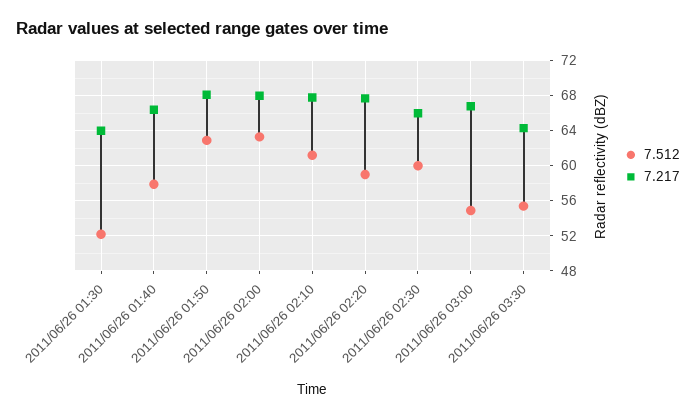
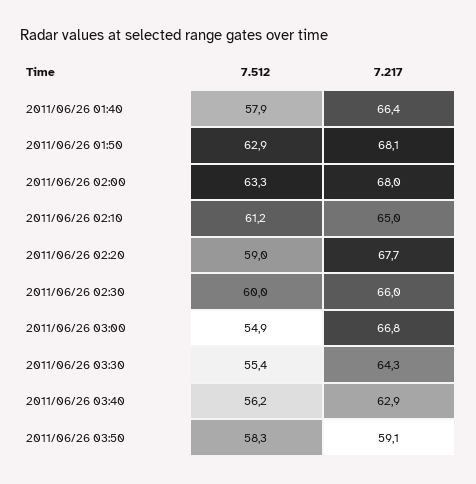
7.512, 2011/06/26 01:30: 52 -> none
7.217, 2011/06/26 01:30: 64 -> none
7.217, 2011/06/26 02:10: 68 -> 65
7.512, 2011/06/26 03:40: none -> 56.2
7.217, 2011/06/26 03:40: none -> 62.9
7.512, 2011/06/26 03:50: none -> 58.3
7.217, 2011/06/26 03:50: none -> 59.1

